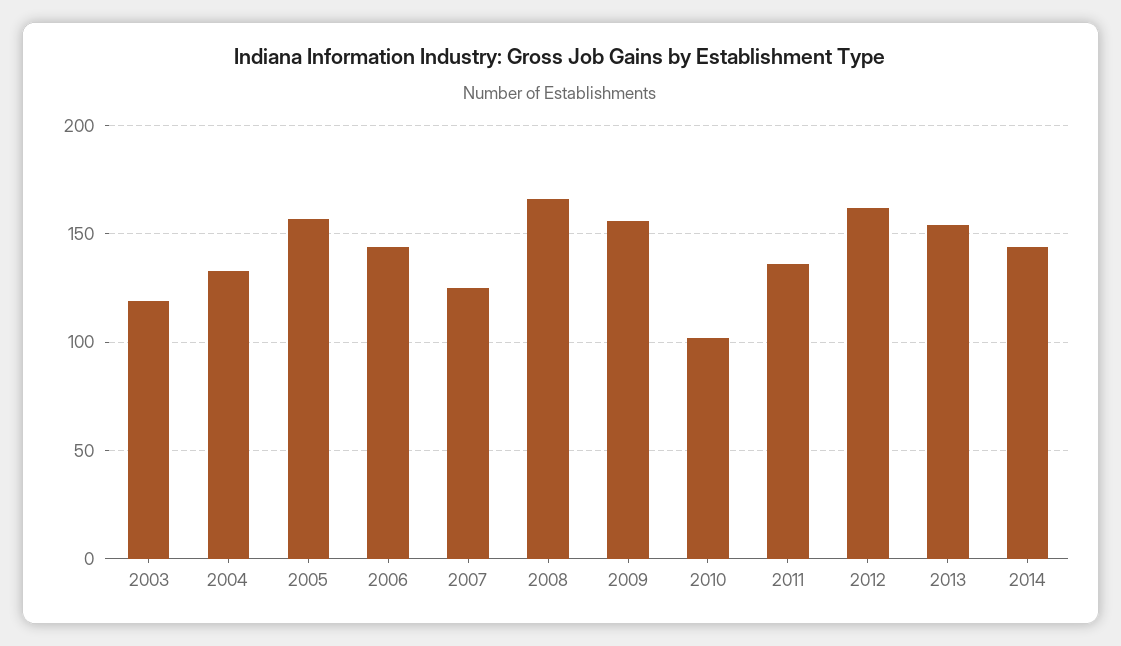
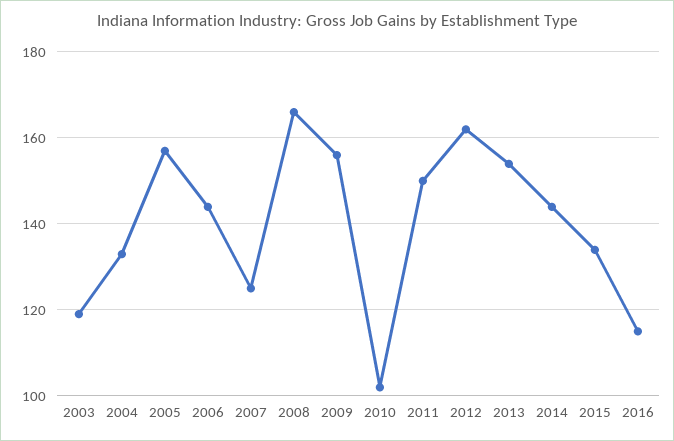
2011: 135 -> 150
2015: none -> 135
2016: none -> 115

